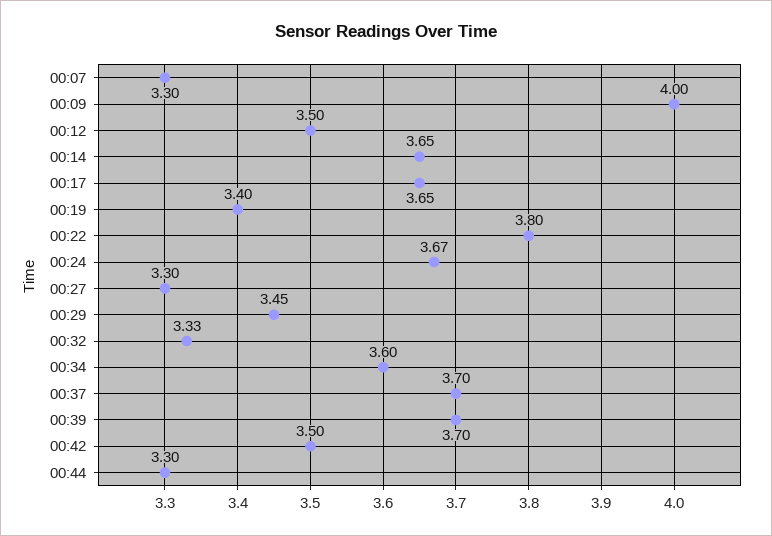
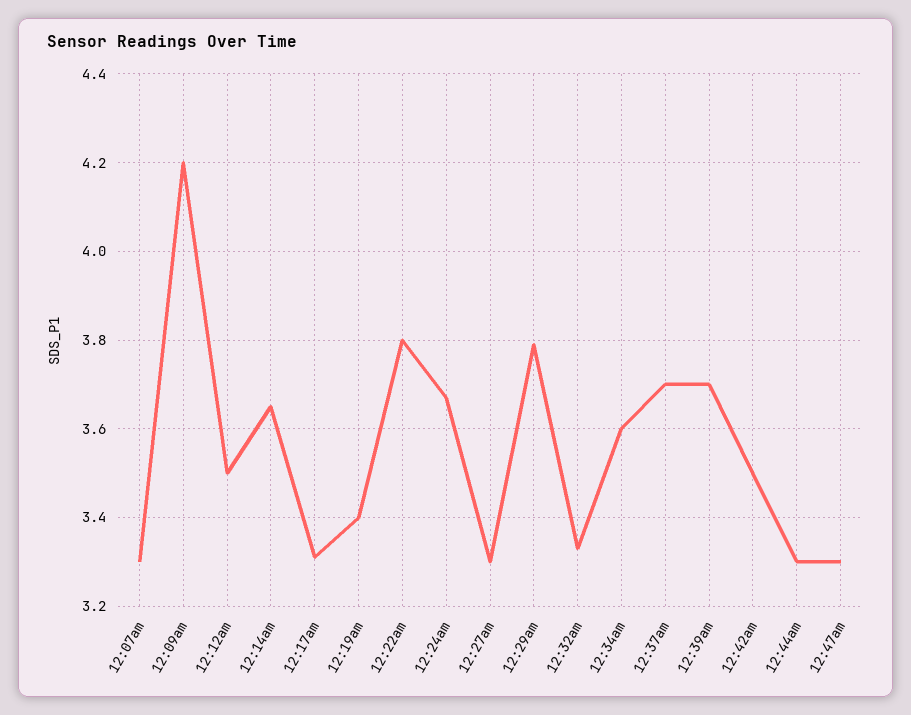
00:09: 4 -> 4.2
00:17: 3.65 -> 3.3
00:29: 3.45 -> 3.8
12:47am: none -> 3.3

